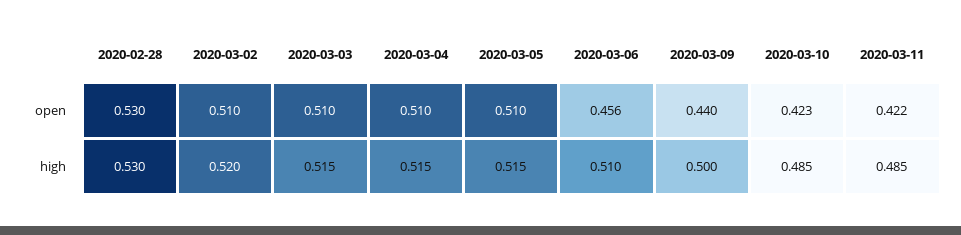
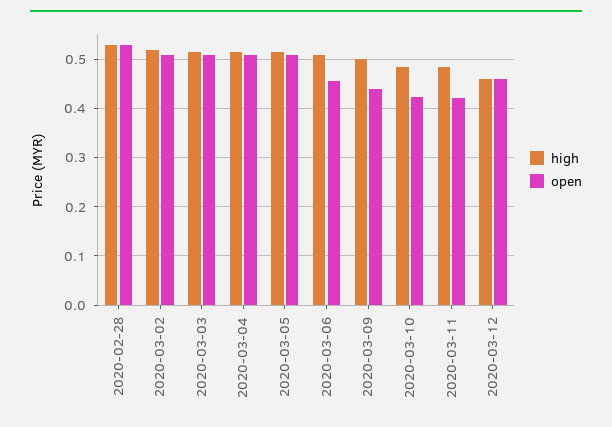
high, 2020-03-12: none -> 0.46
open, 2020-03-12: none -> 0.46

